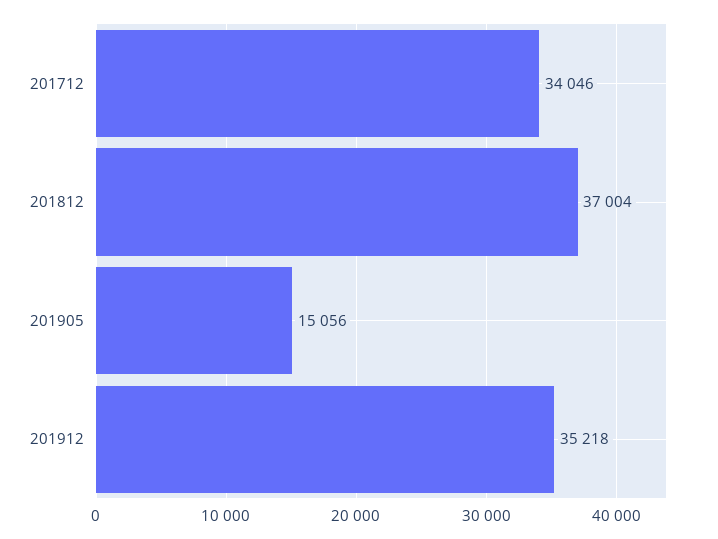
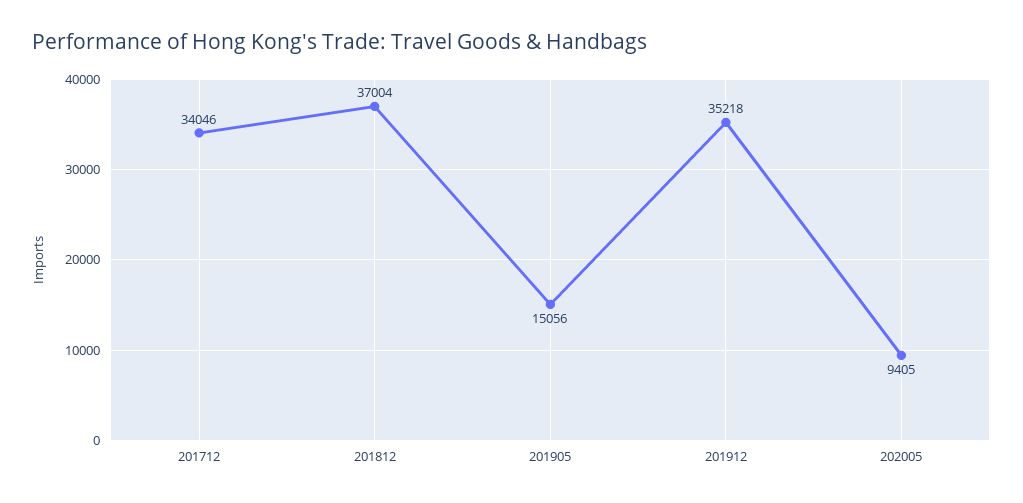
202005: none -> 9405

